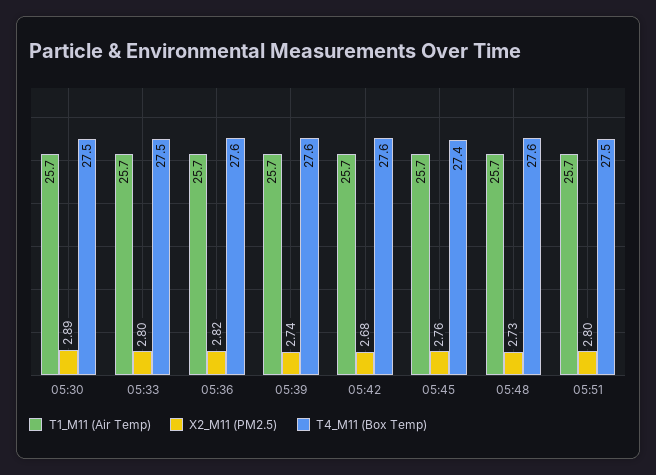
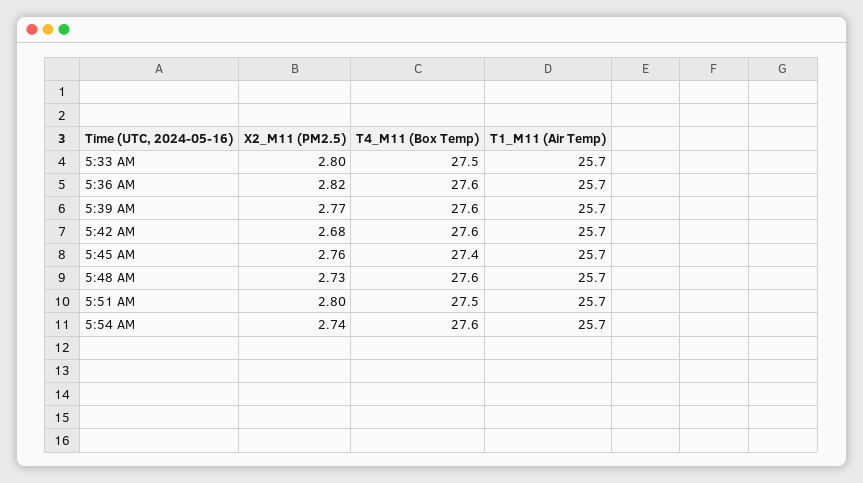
T1_M11 (Air Temp), 05:30: 25.7 -> none
X2_M11 (PM2.5), 05:30: 2.89 -> none
T4_M11 (Box Temp), 05:30: 27.5 -> none
X2_M11 (PM2.5), 05:39: 2.74 -> 2.77
X2_M11 (PM2.5), 5:54 AM: none -> 2.74
T4_M11 (Box Temp), 5:54 AM: none -> 27.6
T1_M11 (Air Temp), 5:54 AM: none -> 25.7

